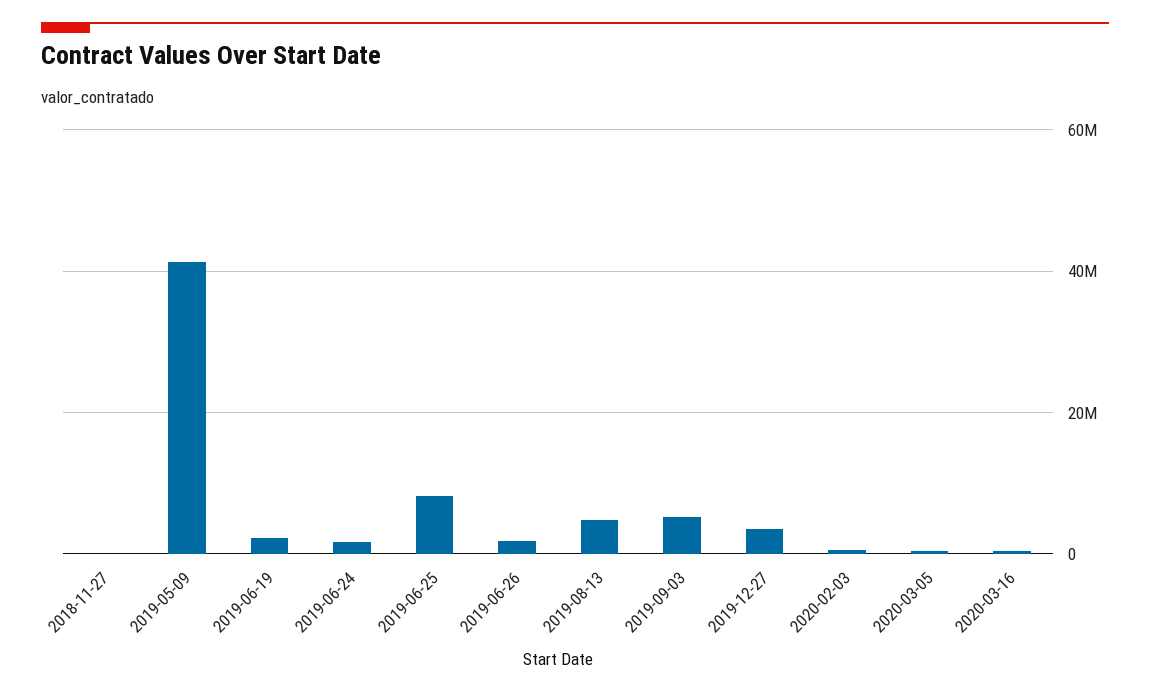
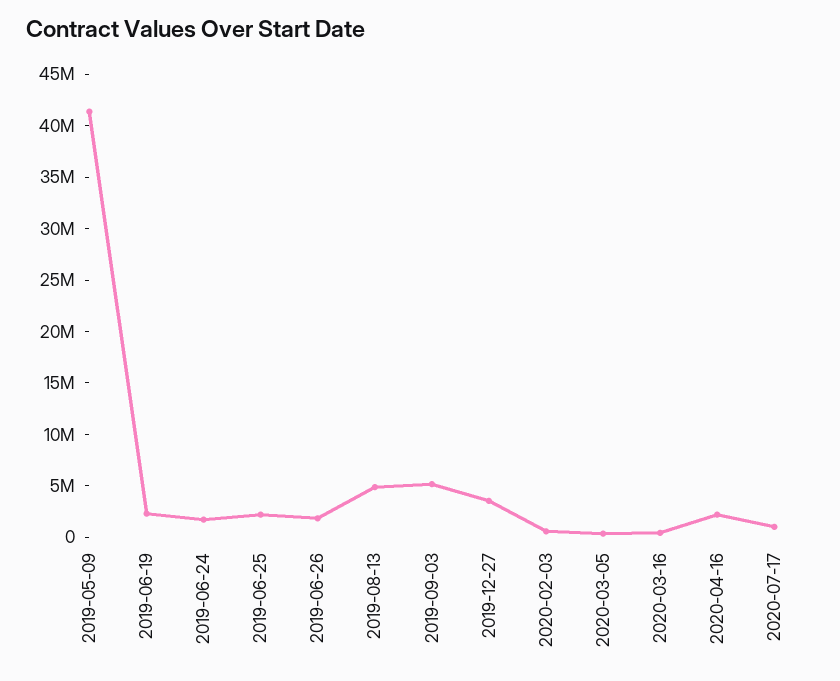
2018-11-27: 0 -> none
2019-06-25: 8000000 -> 2000000
2020-04-16: none -> 2000000
2020-07-17: none -> 1000000

